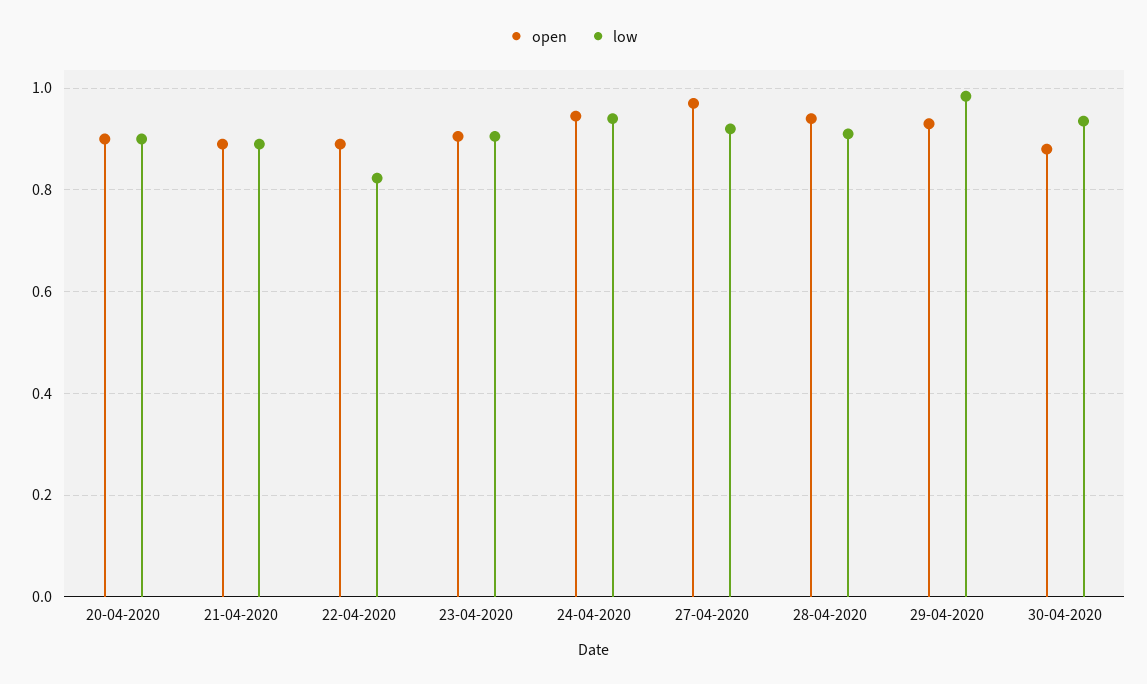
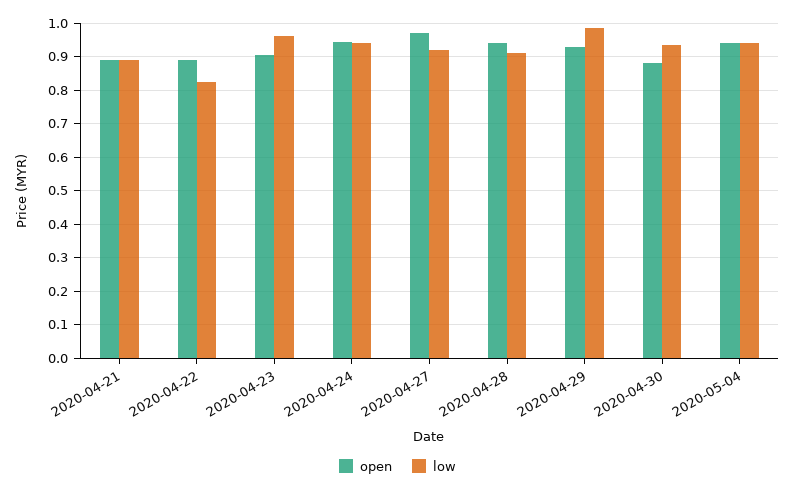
open, 20-04-2020: 0.9 -> none
low, 20-04-2020: 0.9 -> none
low, 23-04-2020: 0.9 -> 0.96
open, 2020-05-04: none -> 0.94
low, 2020-05-04: none -> 0.94

